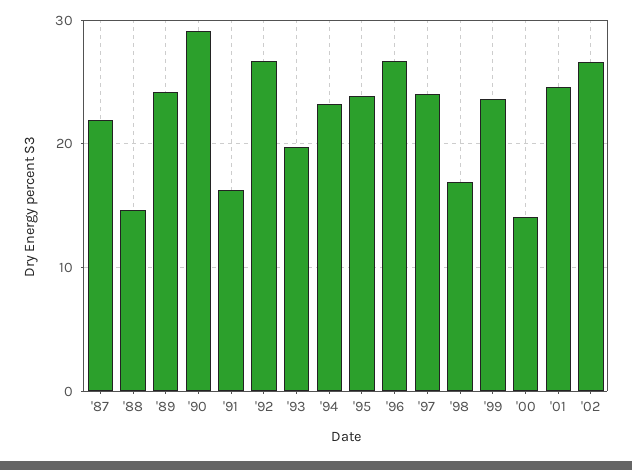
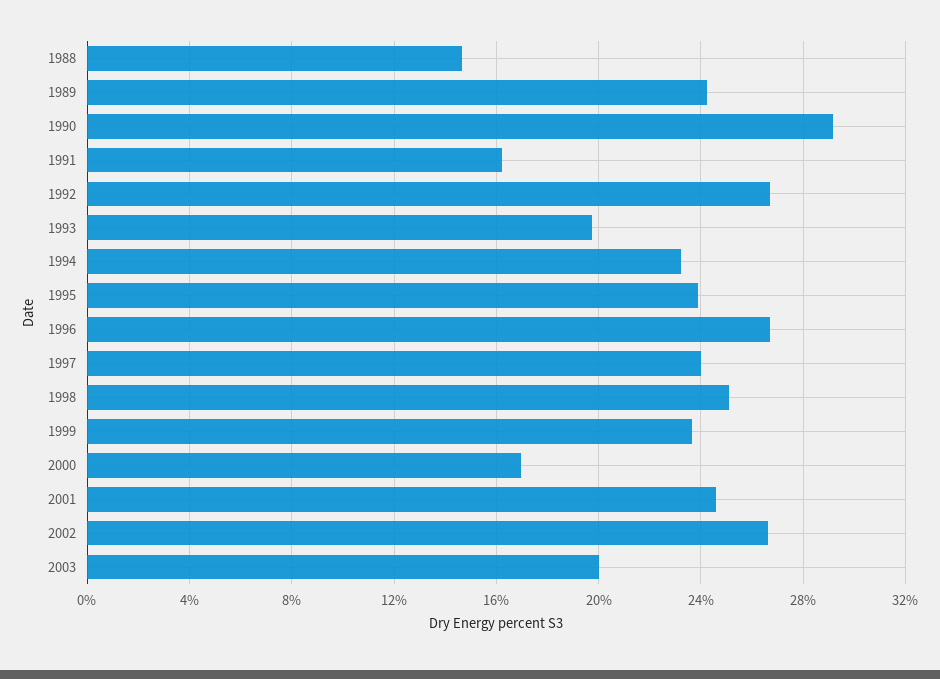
'87: 22 -> none
'98: 17 -> 25
'00: 14 -> 17
2003: none -> 20

